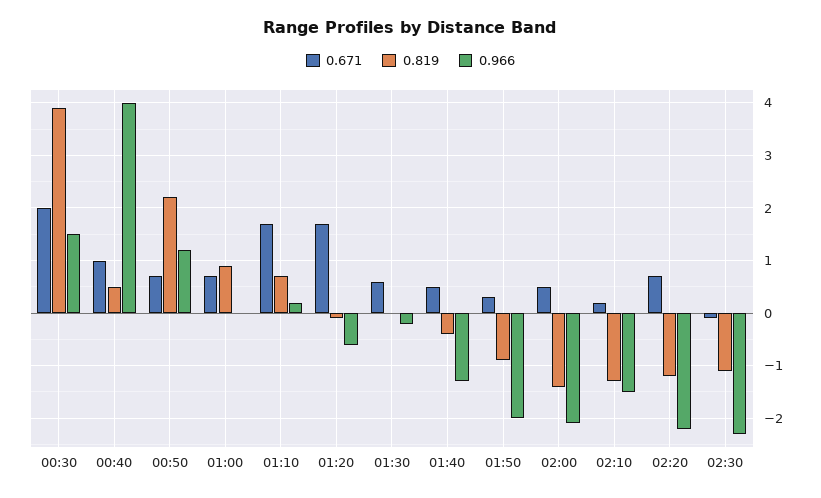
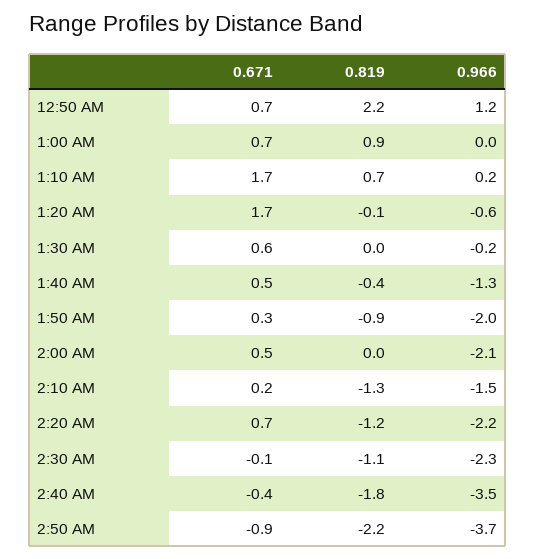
0.671, 00:30: 2 -> none
0.819, 00:30: 4 -> none
0.966, 00:30: 1.5 -> none
0.671, 00:40: 1 -> none
0.819, 00:40: 0.5 -> none
0.966, 00:40: 4 -> none
0.819, 02:00: -1.5 -> 0
0.671, 2:40 AM: none -> -0.4
0.819, 2:40 AM: none -> -1.8
0.966, 2:40 AM: none -> -3.5
0.671, 2:50 AM: none -> -0.9
0.819, 2:50 AM: none -> -2.2
0.966, 2:50 AM: none -> -3.7

